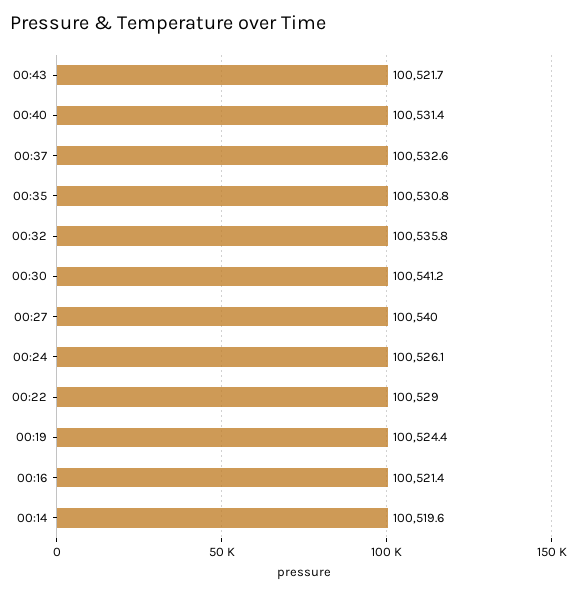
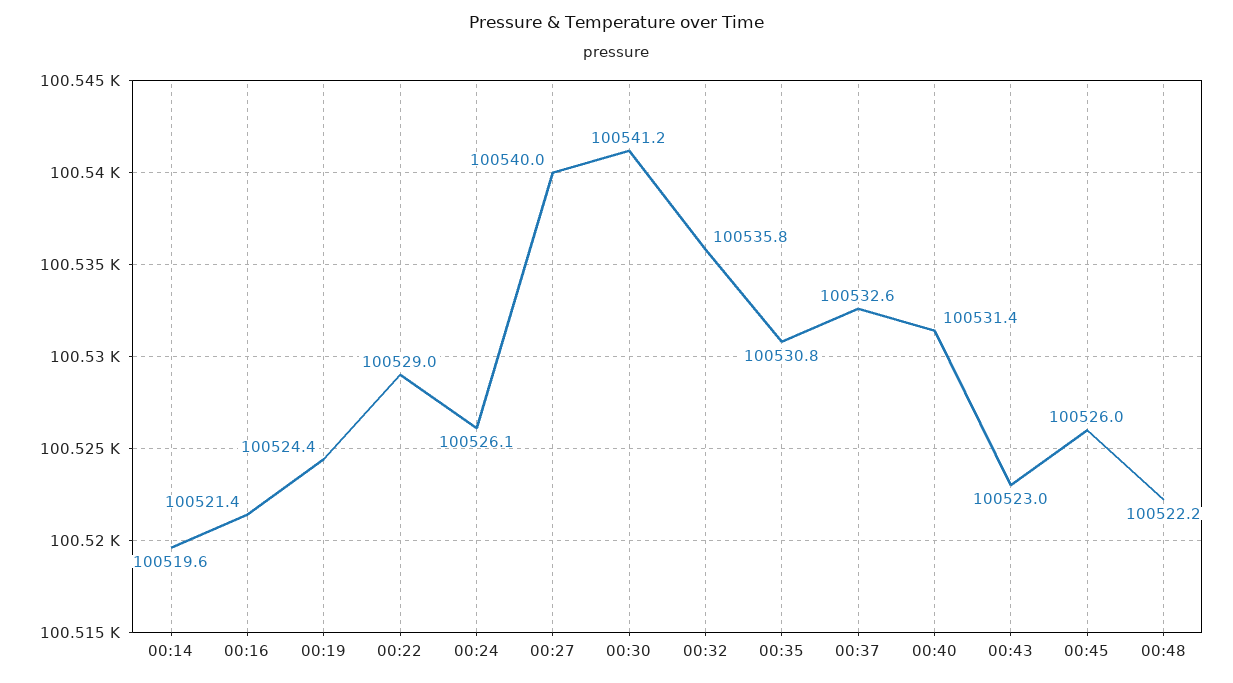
00:43: 100521.7 -> 100523
00:45: none -> 100526
00:48: none -> 100522.2

